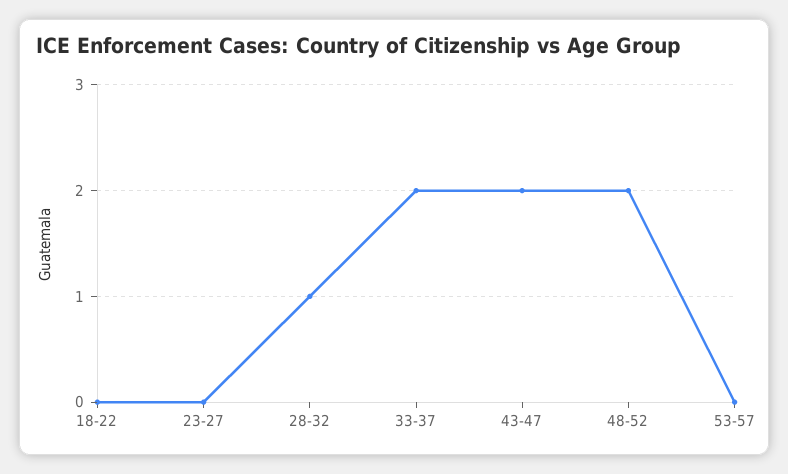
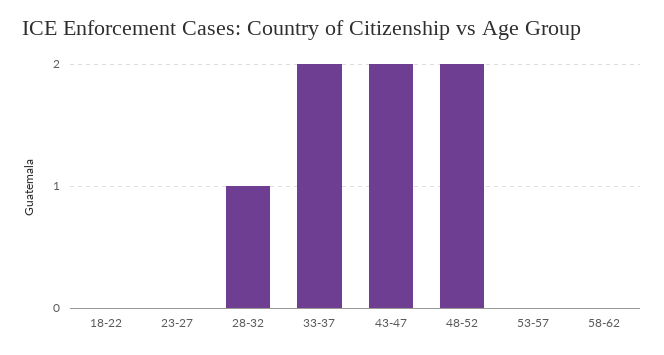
58-62: none -> 0

